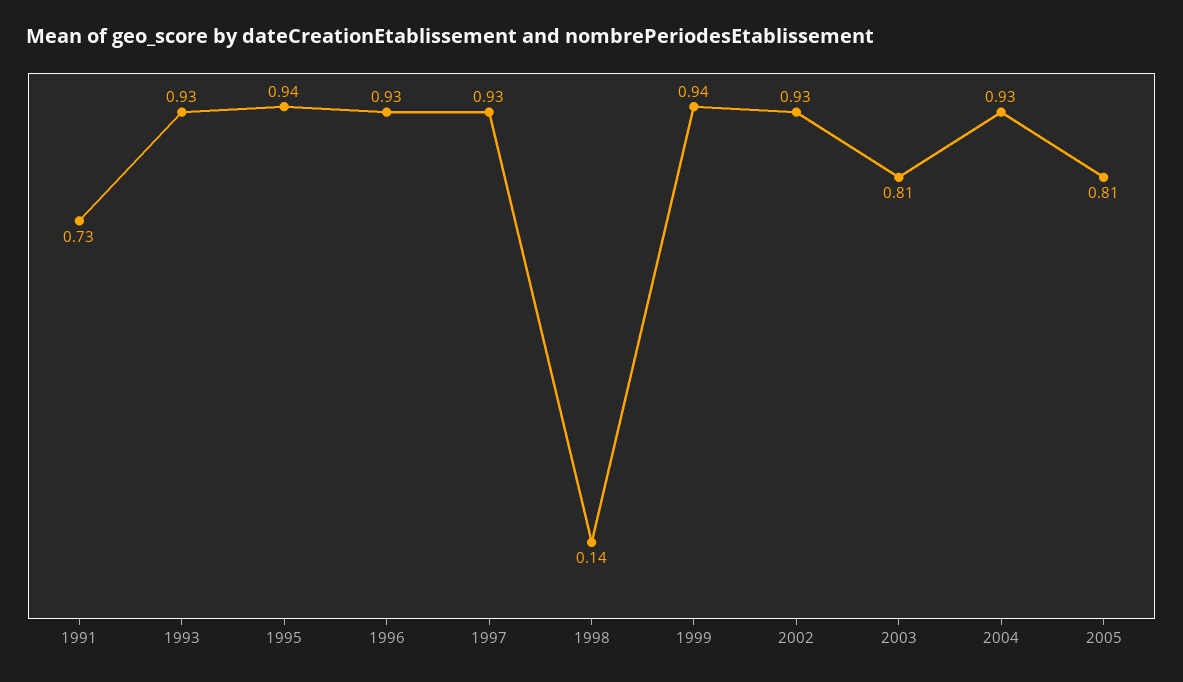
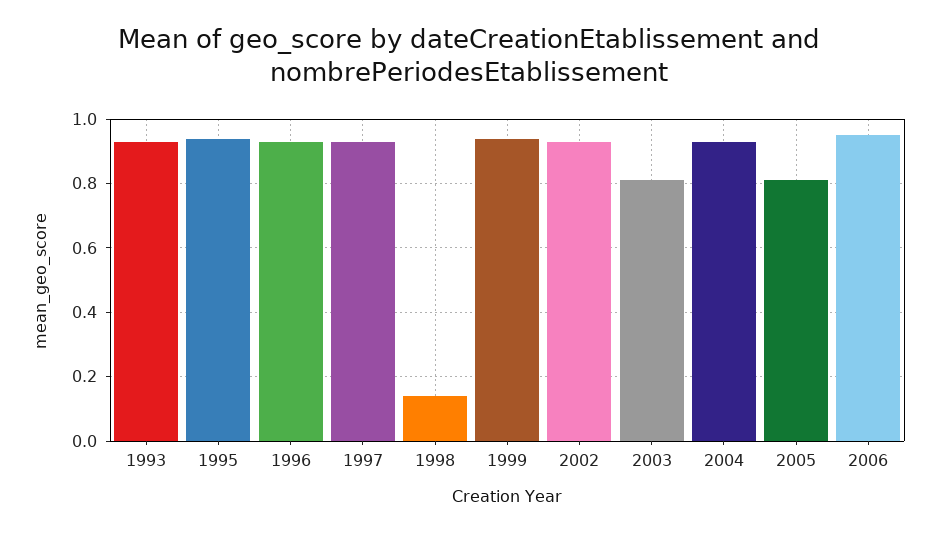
1991: 0.73 -> none
2006: none -> 0.95

